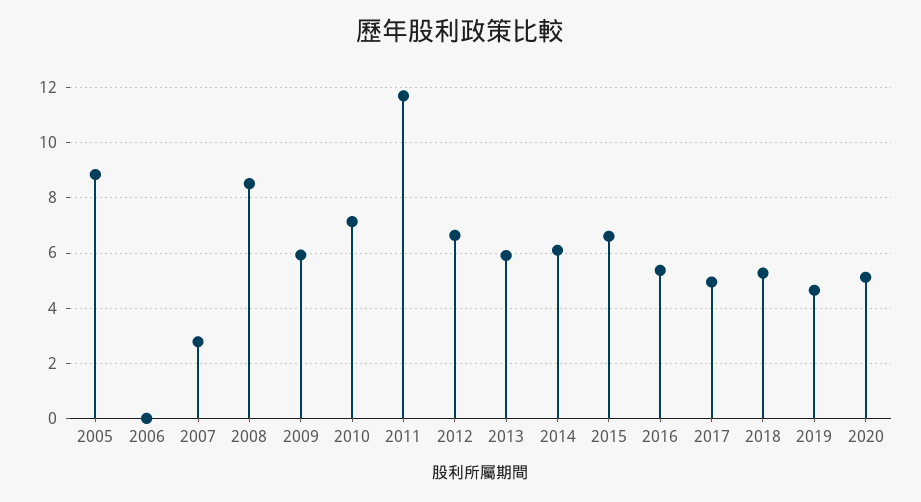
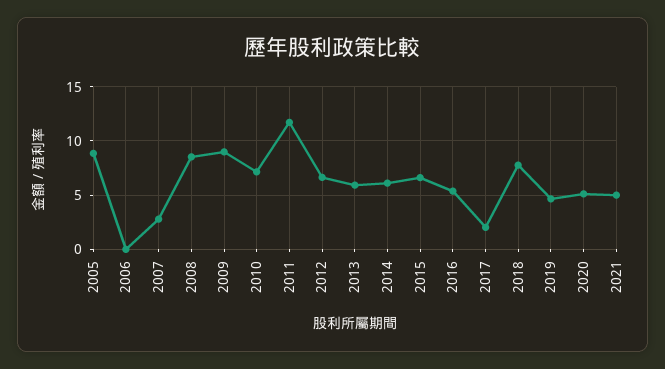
2009: 6 -> 9
2017: 5 -> 2
2018: 5.25 -> 8
2021: none -> 5

